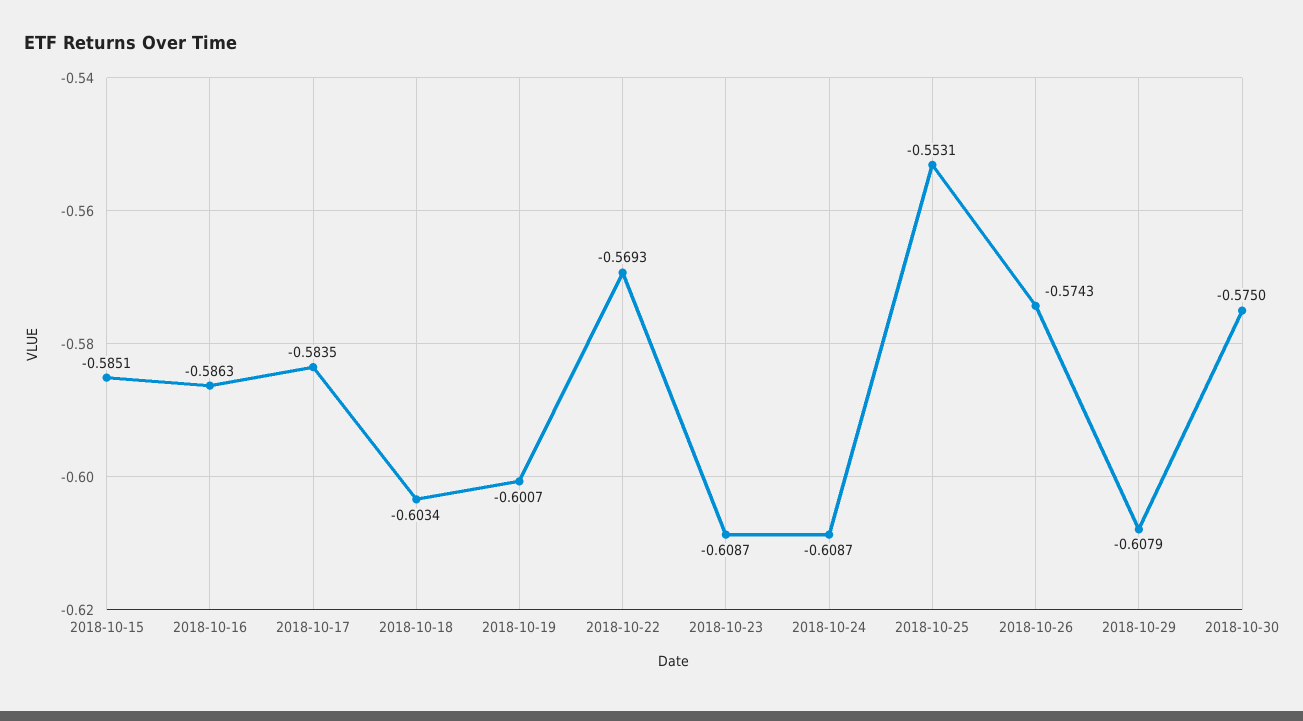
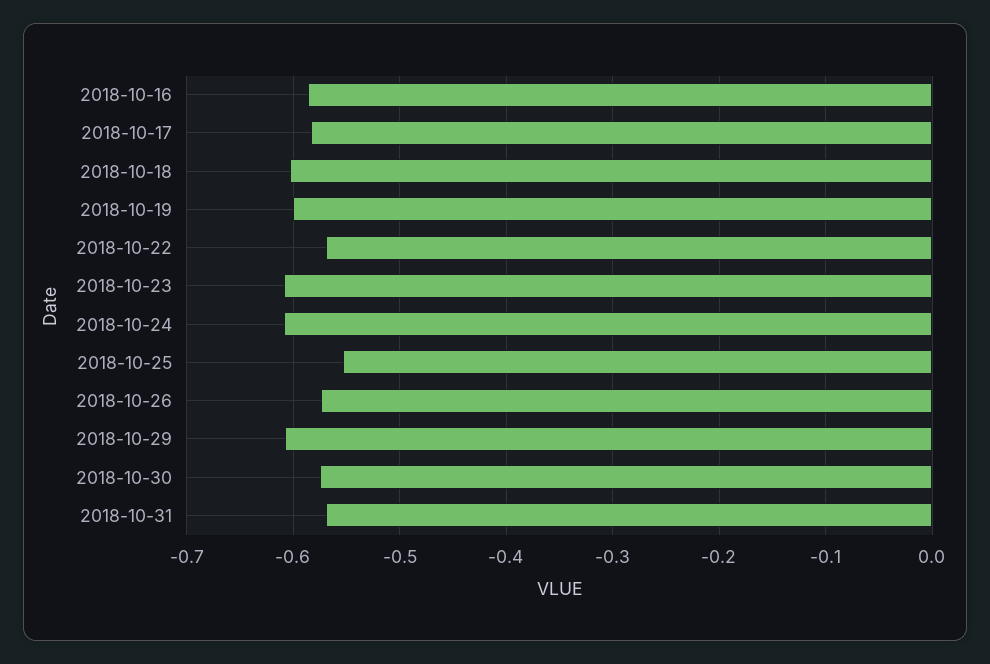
2018-10-15: -0.5851 -> none
2018-10-31: none -> -0.57

